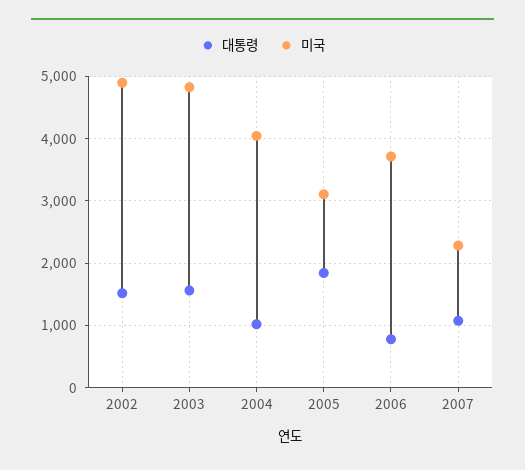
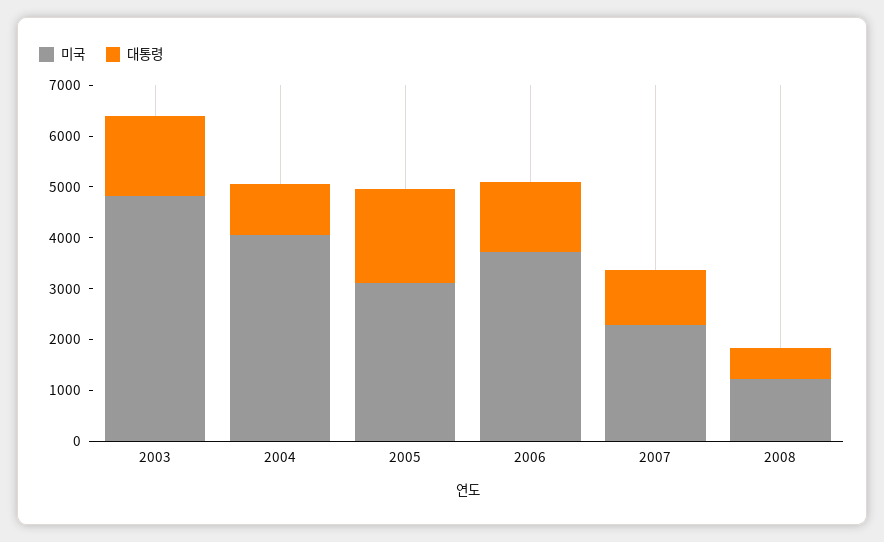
대통령, 2002: 1500 -> none
미국, 2002: 4900 -> none
대통령, 2006: 800 -> 1400
미국, 2008: none -> 1200
대통령, 2008: none -> 600

